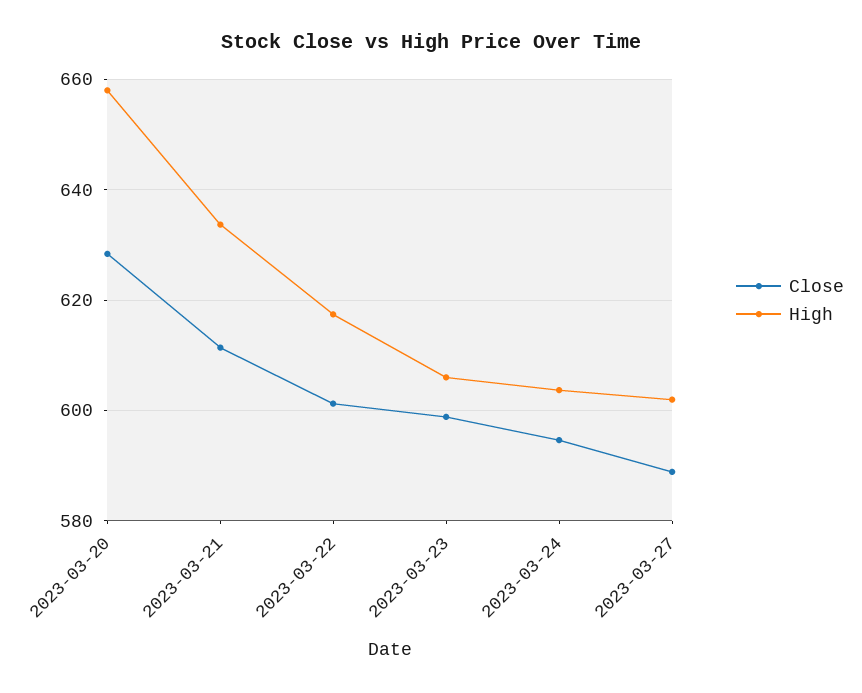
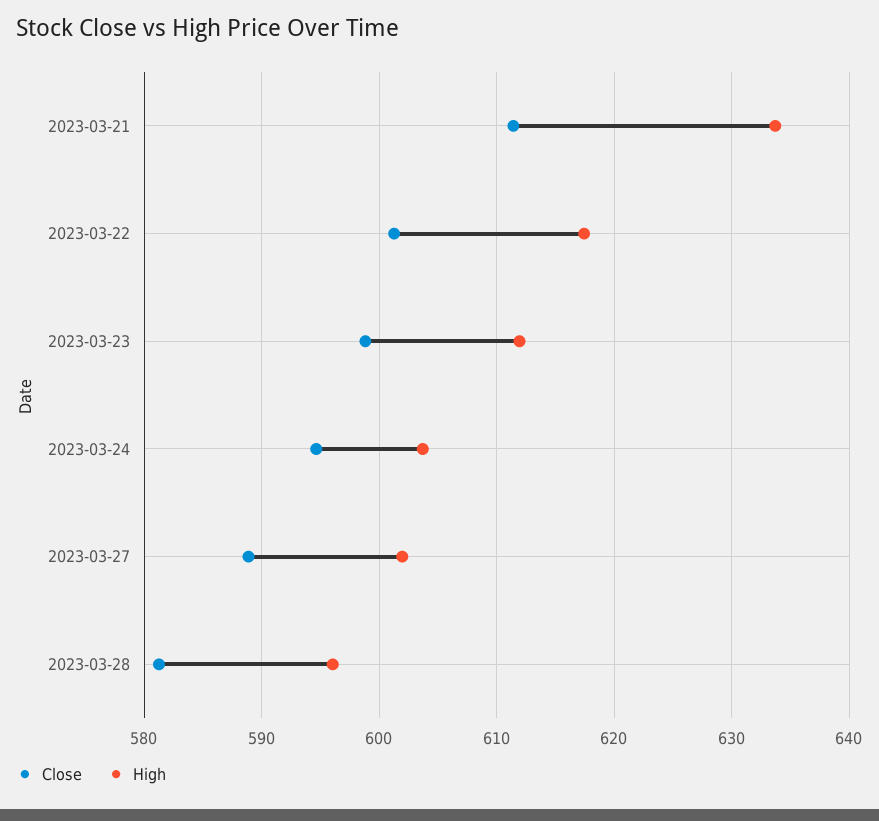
Close, 2023-03-20: 628 -> none
High, 2023-03-20: 658 -> none
High, 2023-03-23: 606 -> 612
Close, 2023-03-28: none -> 581
High, 2023-03-28: none -> 596

